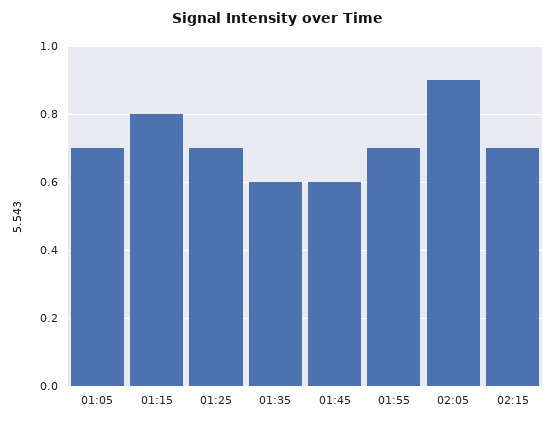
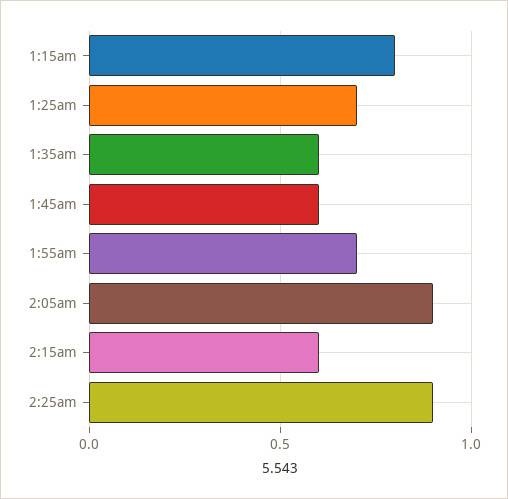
01:05: 0.7 -> none
02:15: 0.7 -> 0.6
2:25am: none -> 0.9

